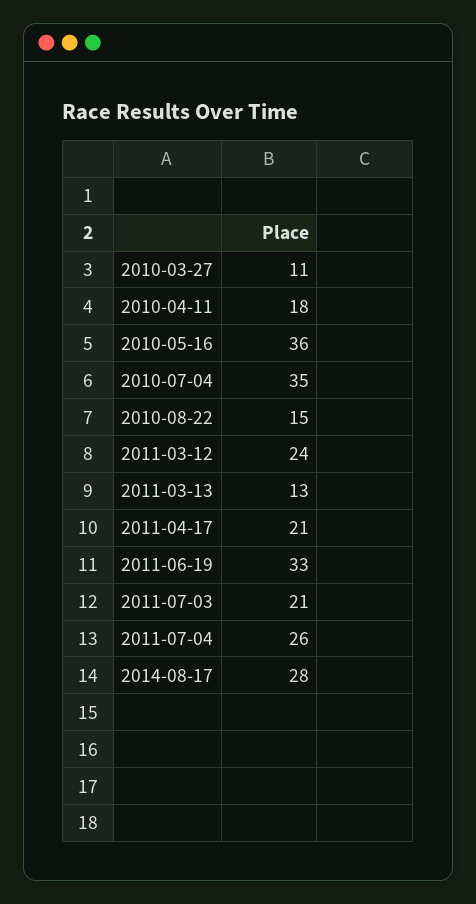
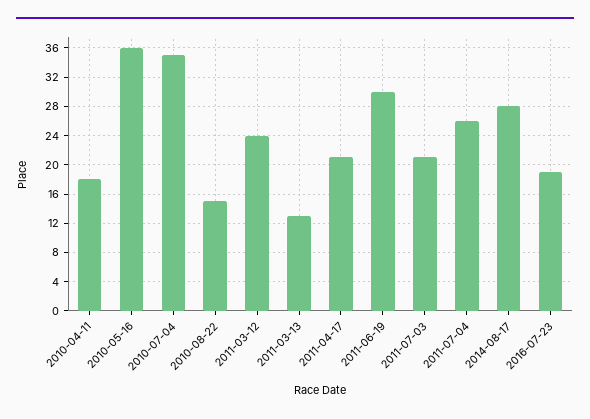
2010-03-27: 11 -> none
2011-06-19: 33 -> 30
2016-07-23: none -> 19

